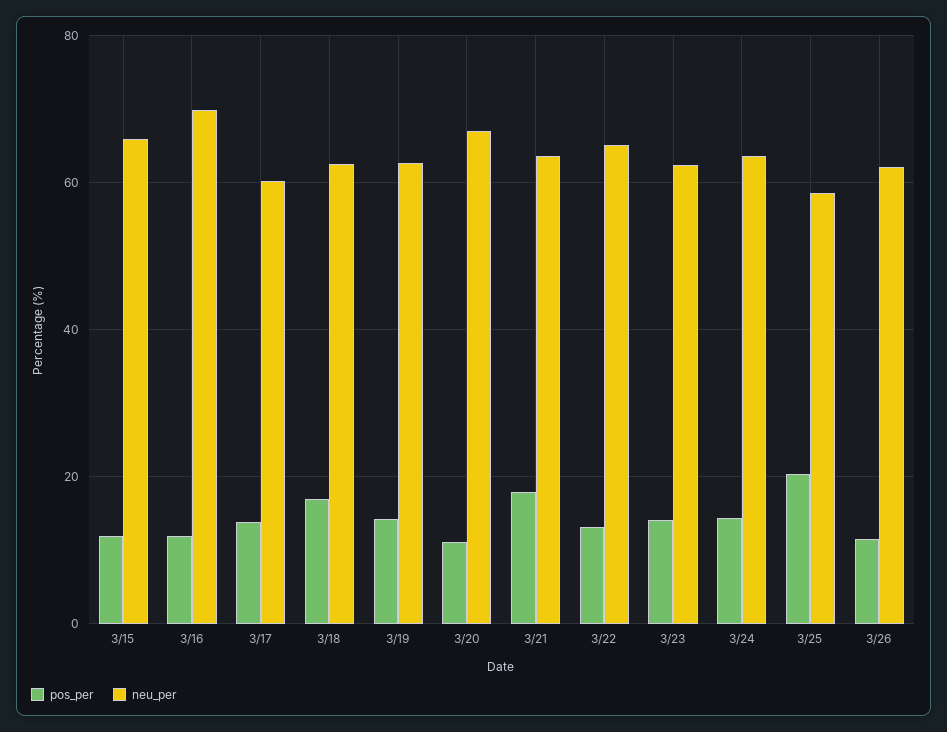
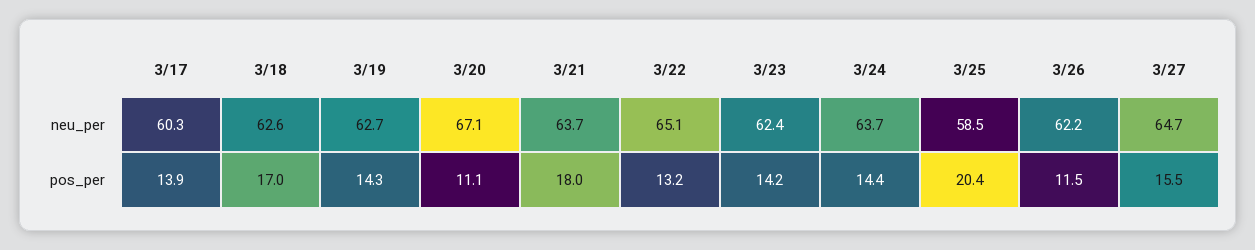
pos_per, 3/15: 12 -> none
neu_per, 3/15: 66 -> none
pos_per, 3/16: 12 -> none
neu_per, 3/16: 70 -> none
neu_per, 3/27: none -> 64.7
pos_per, 3/27: none -> 15.5

